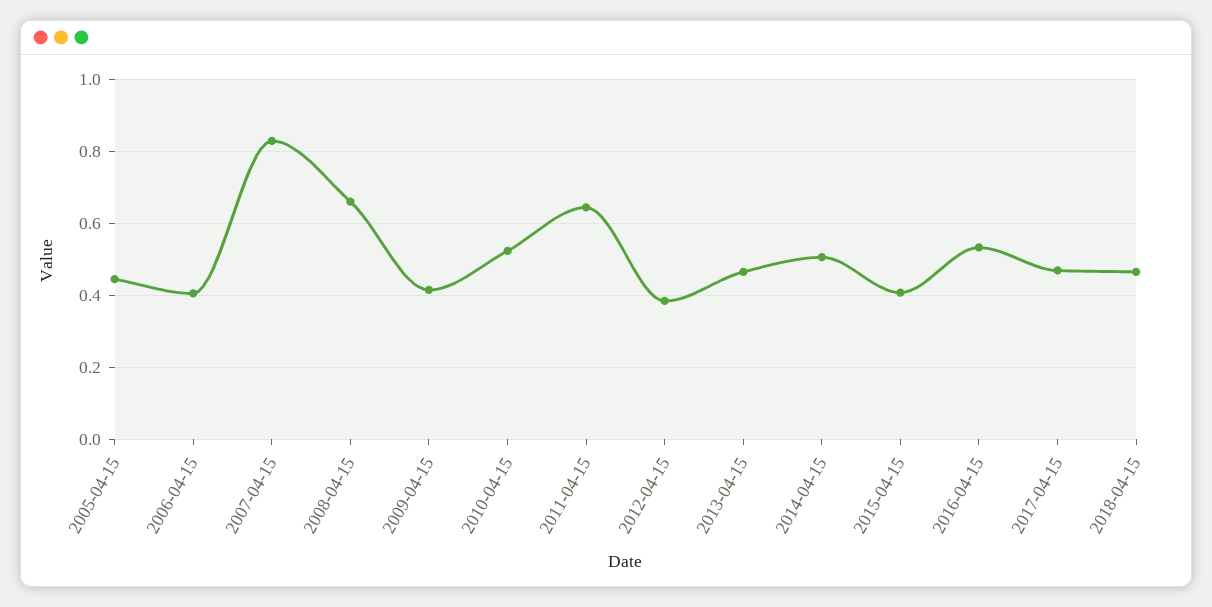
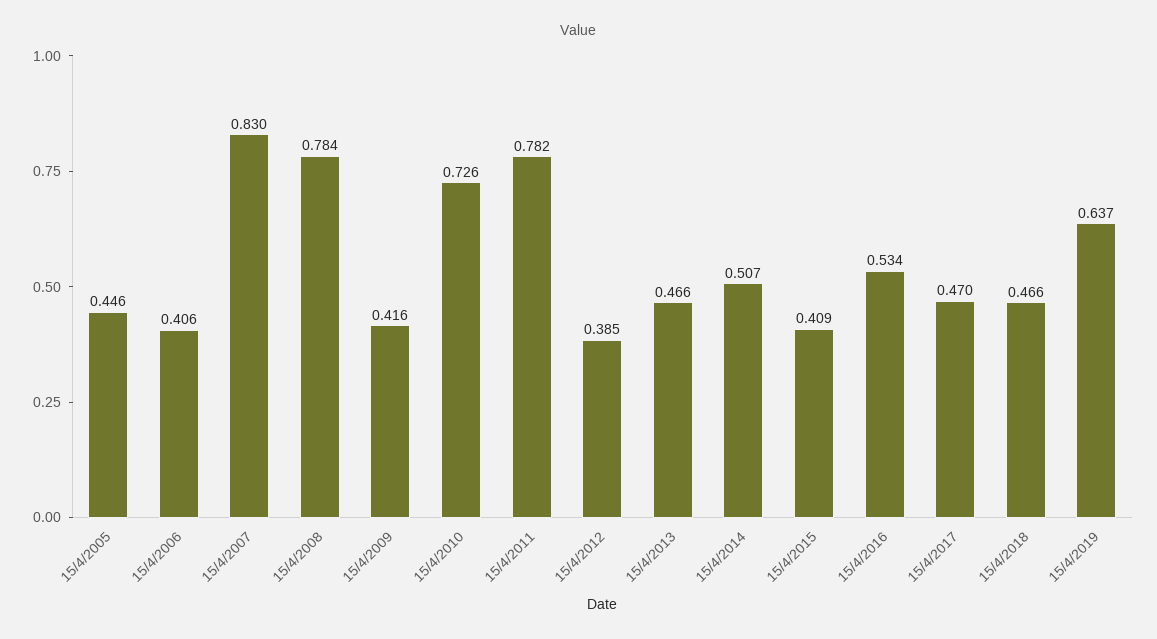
2008-04-15: 0.66 -> 0.784
2010-04-15: 0.52 -> 0.726
2011-04-15: 0.64 -> 0.782
15/4/2019: none -> 0.637

